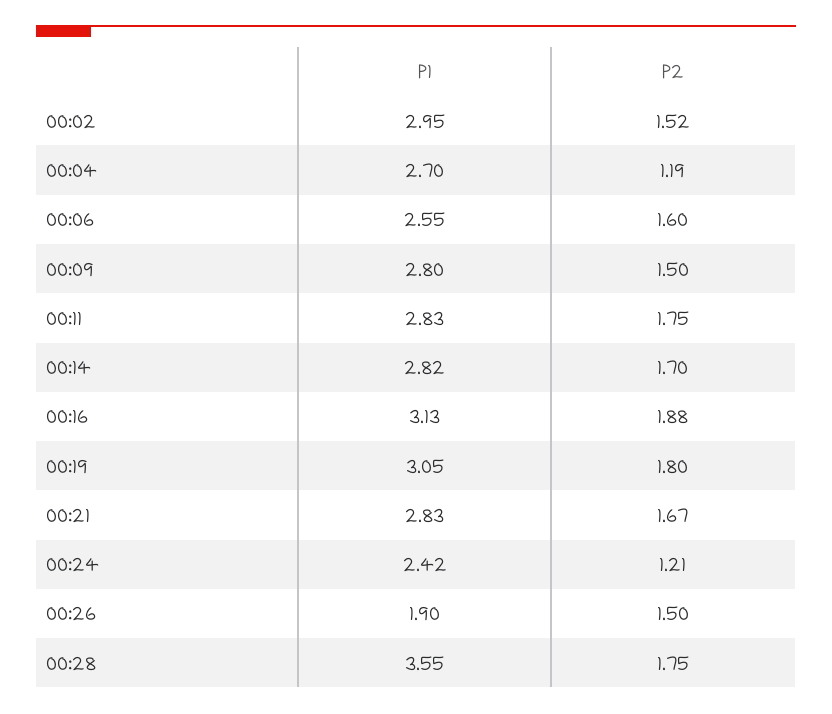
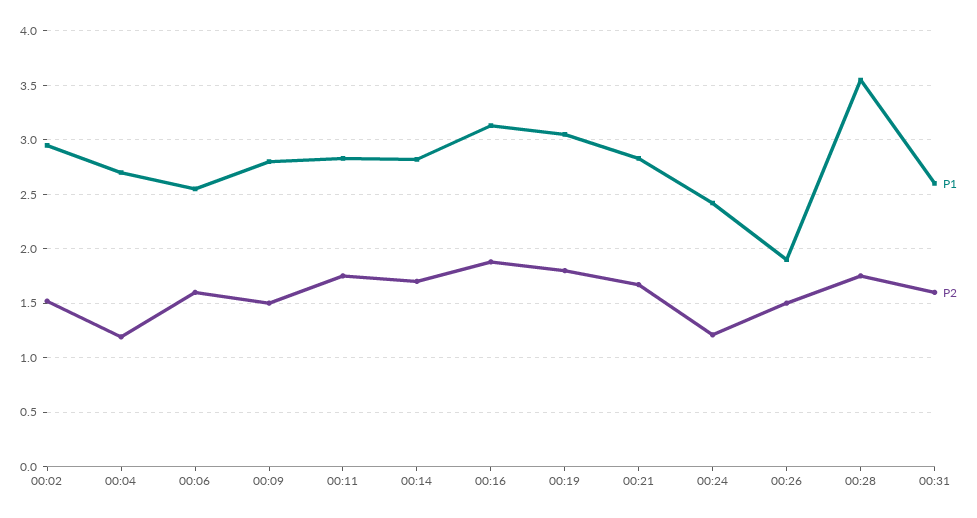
P1, 00:31: none -> 2.6
P2, 00:31: none -> 1.6

